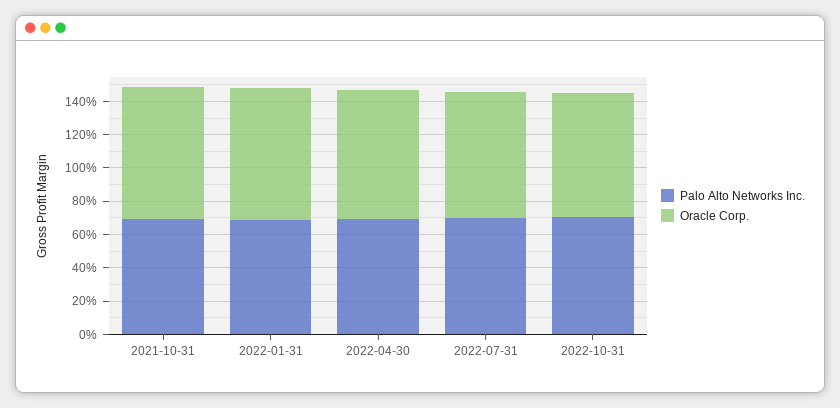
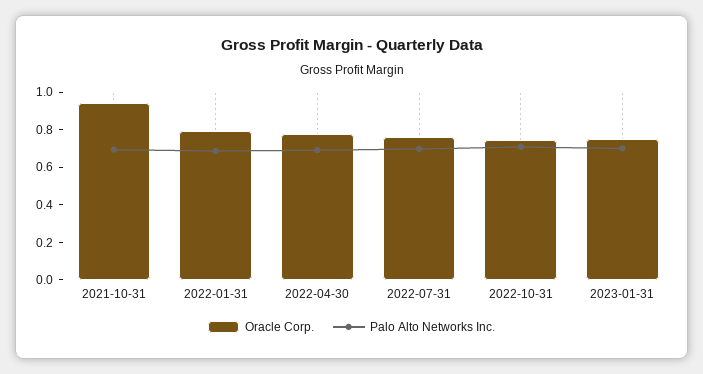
Oracle Corp., 2021-10-31: 0.8 -> 0.95
Oracle Corp., 2023-01-31: none -> 0.75
Palo Alto Networks Inc., 2023-01-31: none -> 0.7

